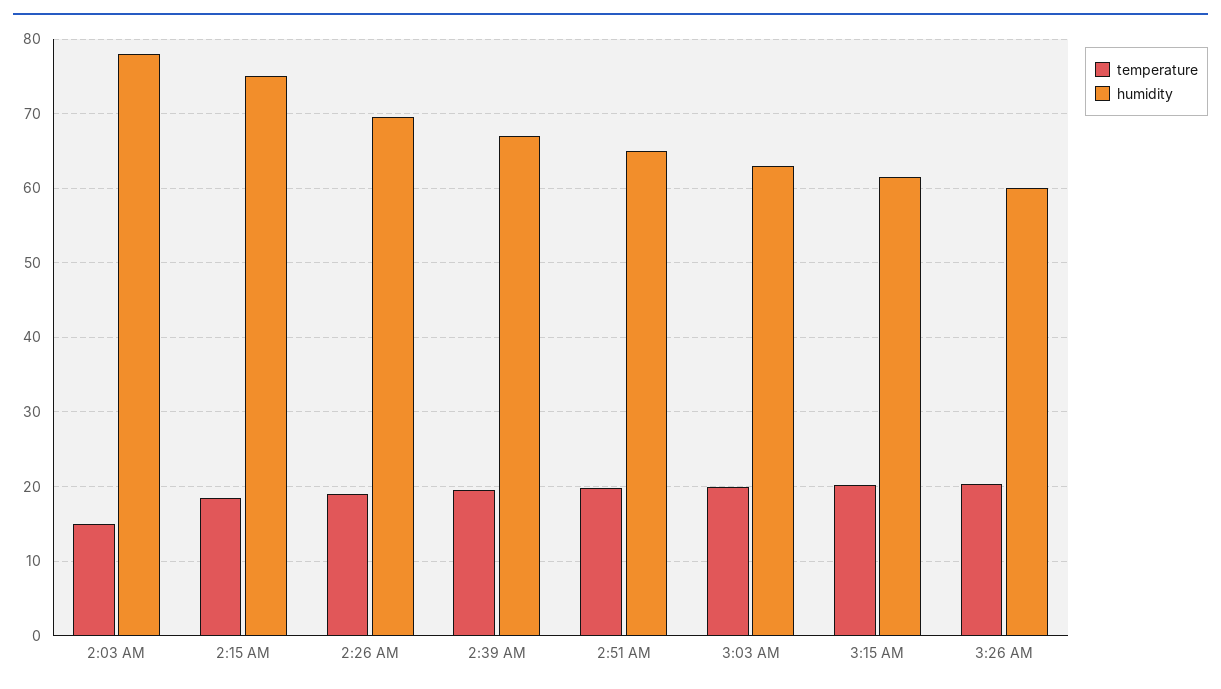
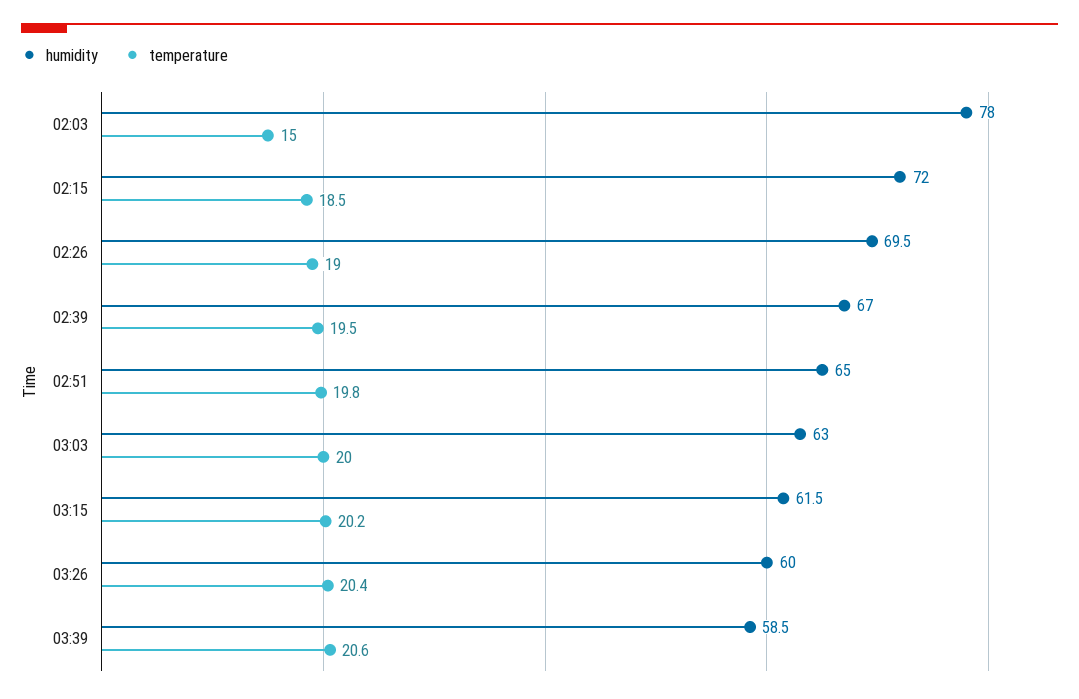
humidity, 2:15 AM: 75 -> 72
humidity, 03:39: none -> 58.5
temperature, 03:39: none -> 20.6

